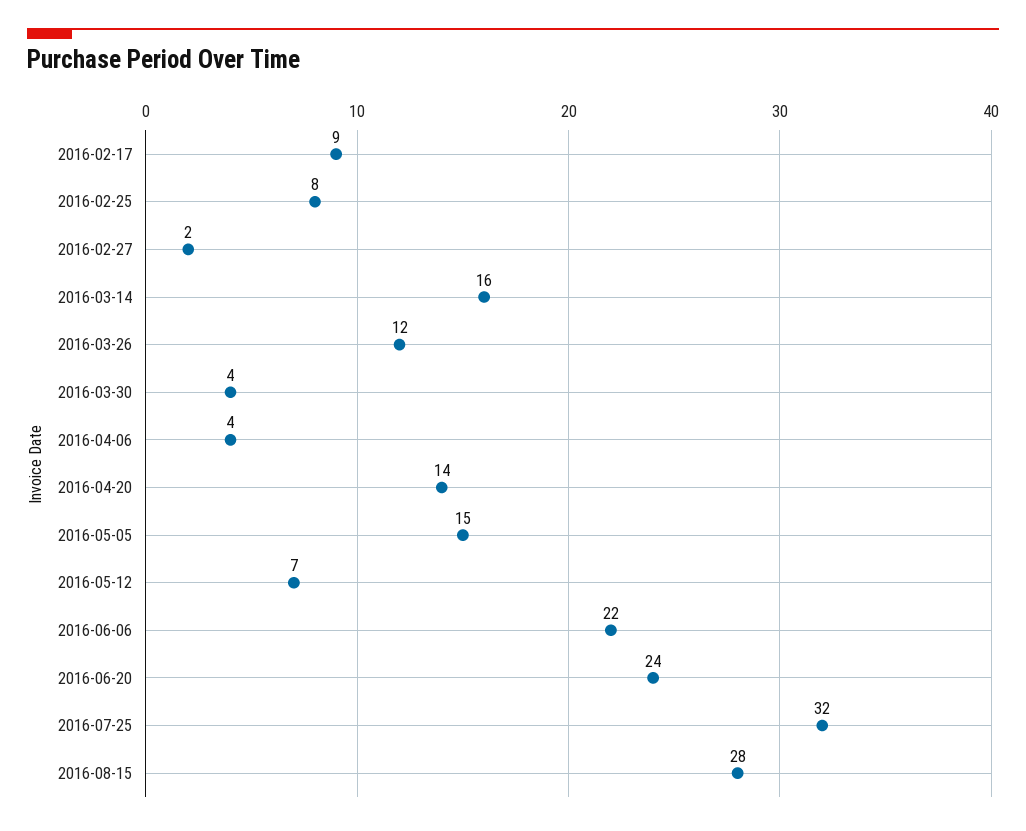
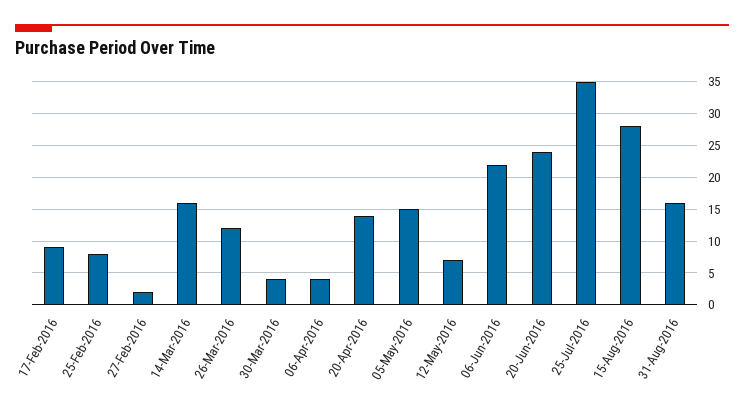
2016-07-25: 32 -> 35
31-Aug-2016: none -> 16

